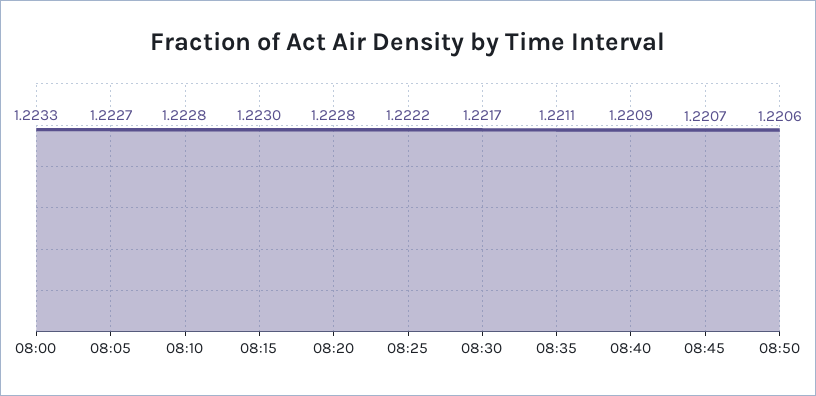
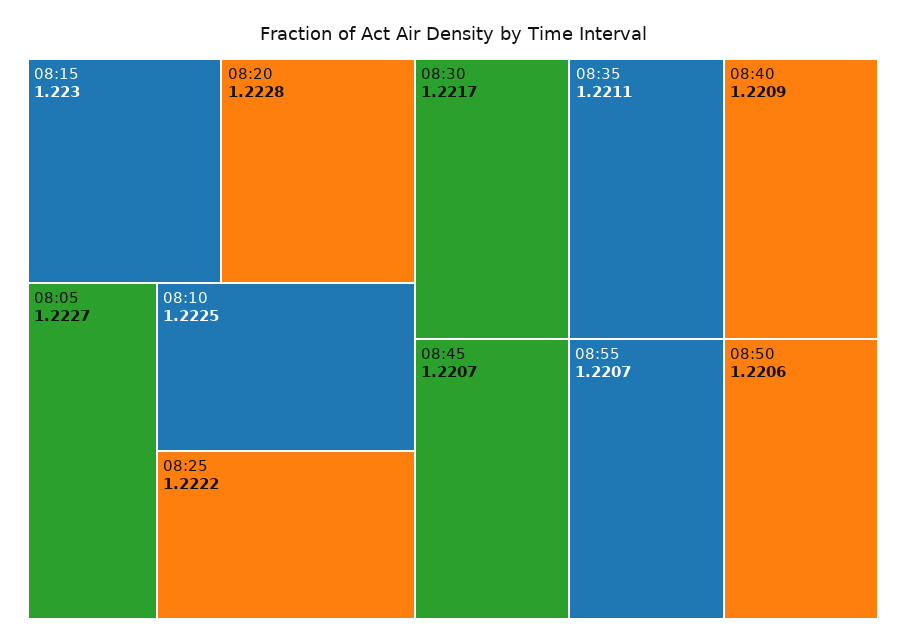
08:00: 1.2233 -> none
08:10: 1.2228 -> 1.2225
08:55: none -> 1.2207

